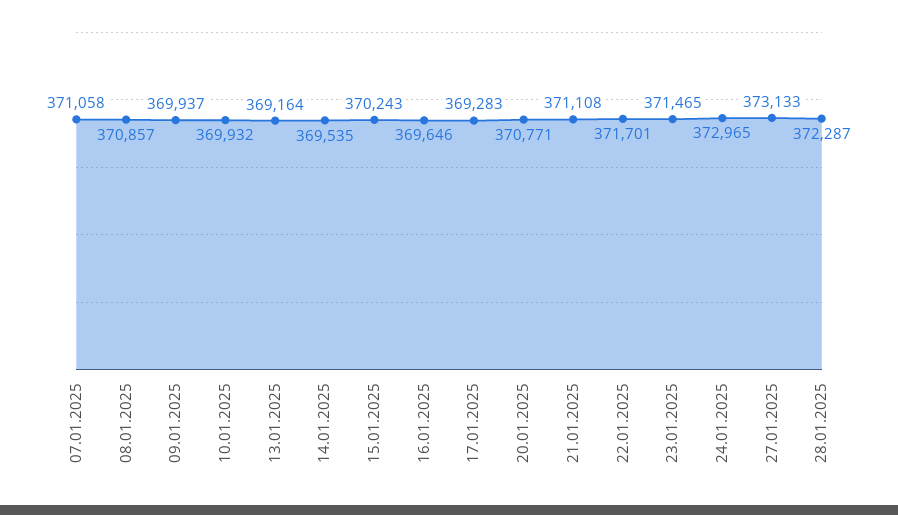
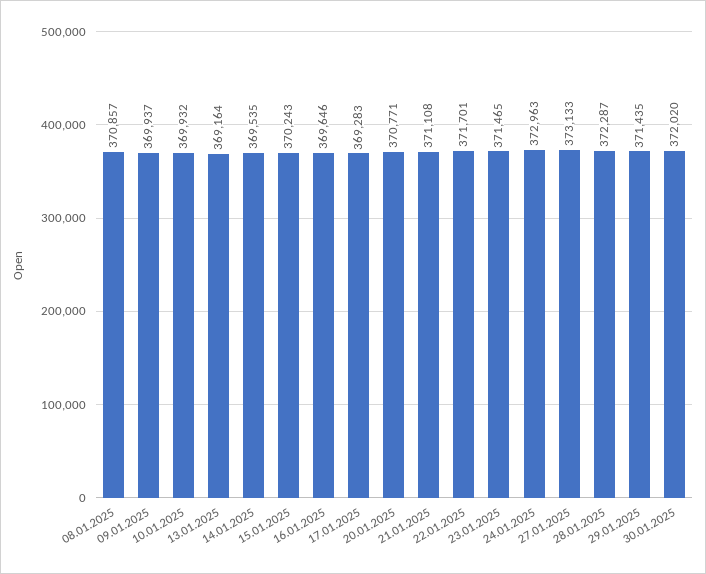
07.01.2025: 371058 -> none
24.01.2025: 372965 -> 372963
29.01.2025: none -> 371435
30.01.2025: none -> 372020

